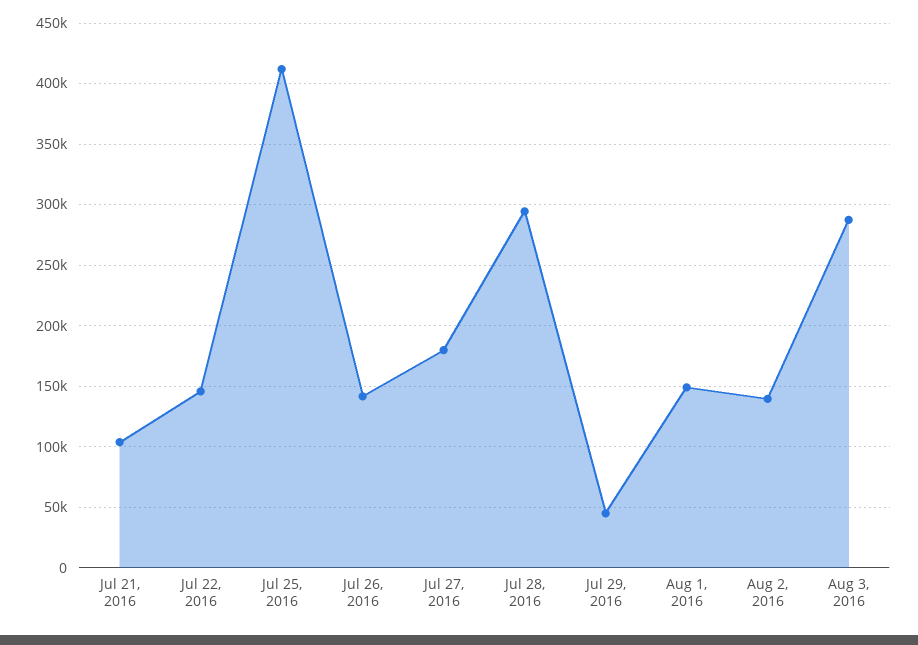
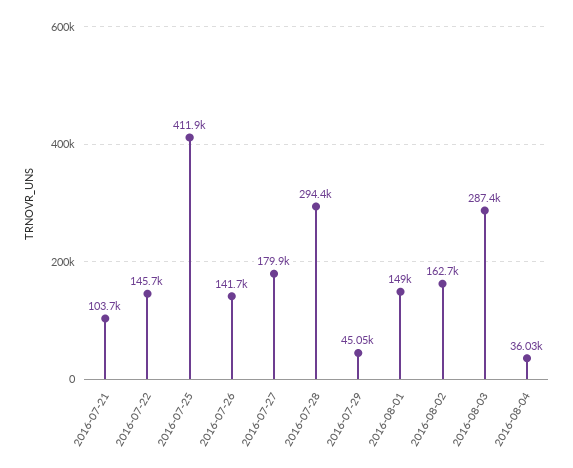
Aug 2, 2016: 140000 -> 162700
2016-08-04: none -> 36030

